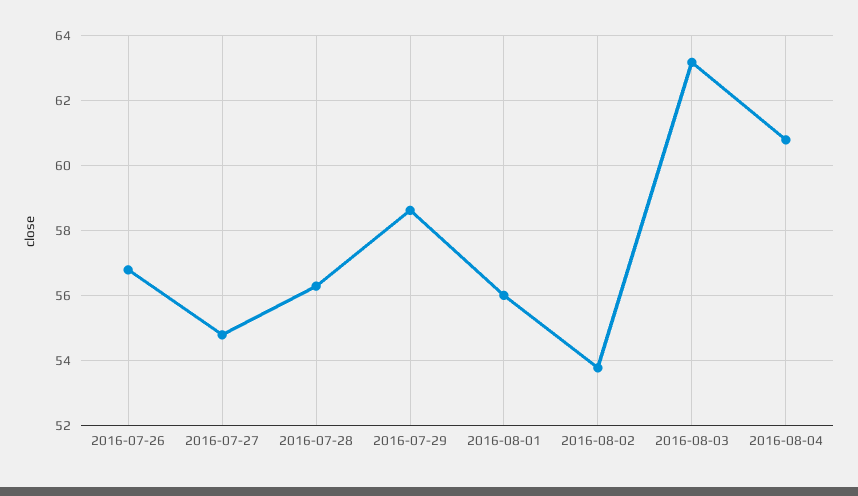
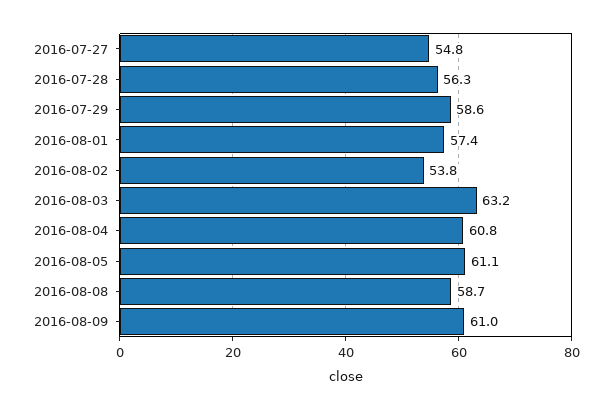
2016-07-26: 56.8 -> none
2016-08-01: 56 -> 57.4
2016-08-05: none -> 61.1
2016-08-08: none -> 58.7
2016-08-09: none -> 61

